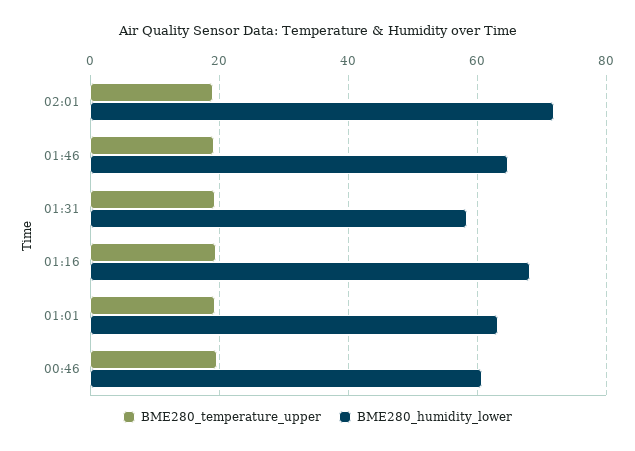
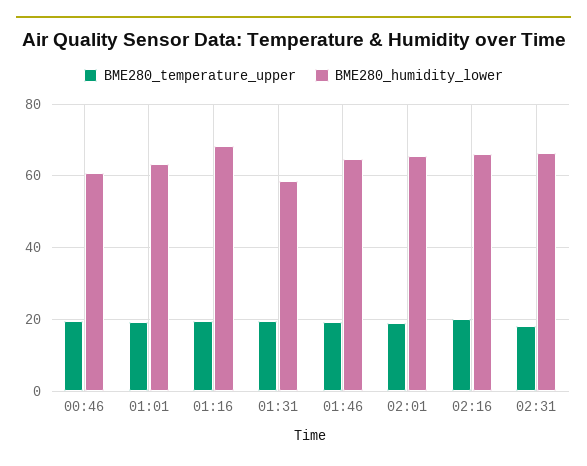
BME280_humidity_lower, 02:01: 72 -> 66
BME280_temperature_upper, 02:16: none -> 20
BME280_humidity_lower, 02:16: none -> 66
BME280_temperature_upper, 02:31: none -> 18
BME280_humidity_lower, 02:31: none -> 66

